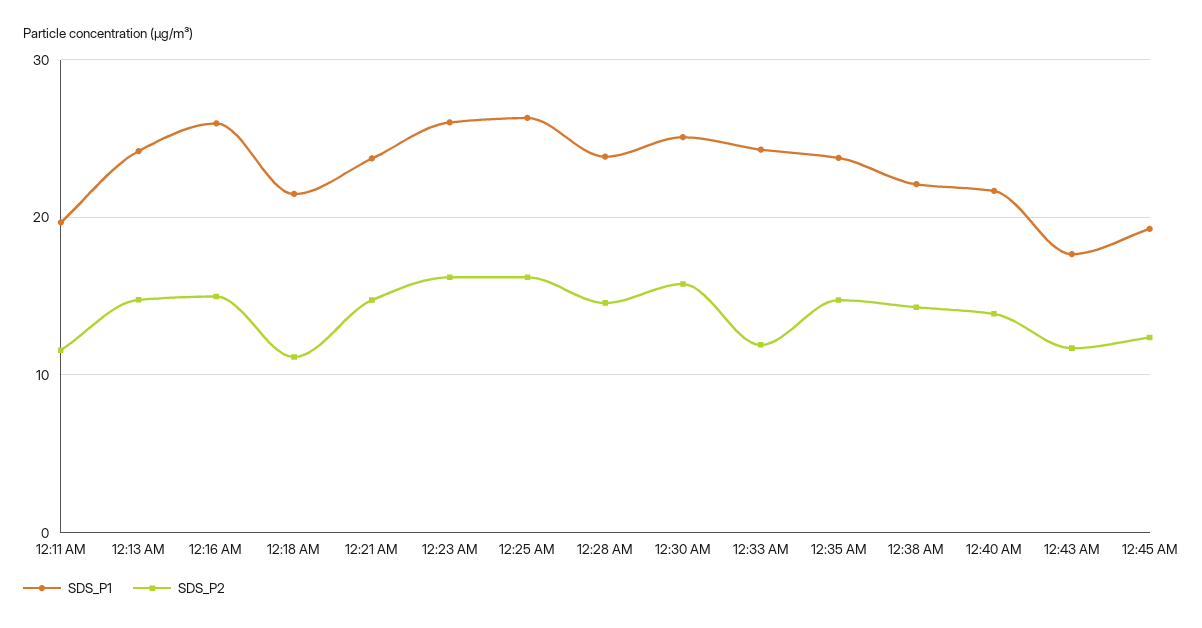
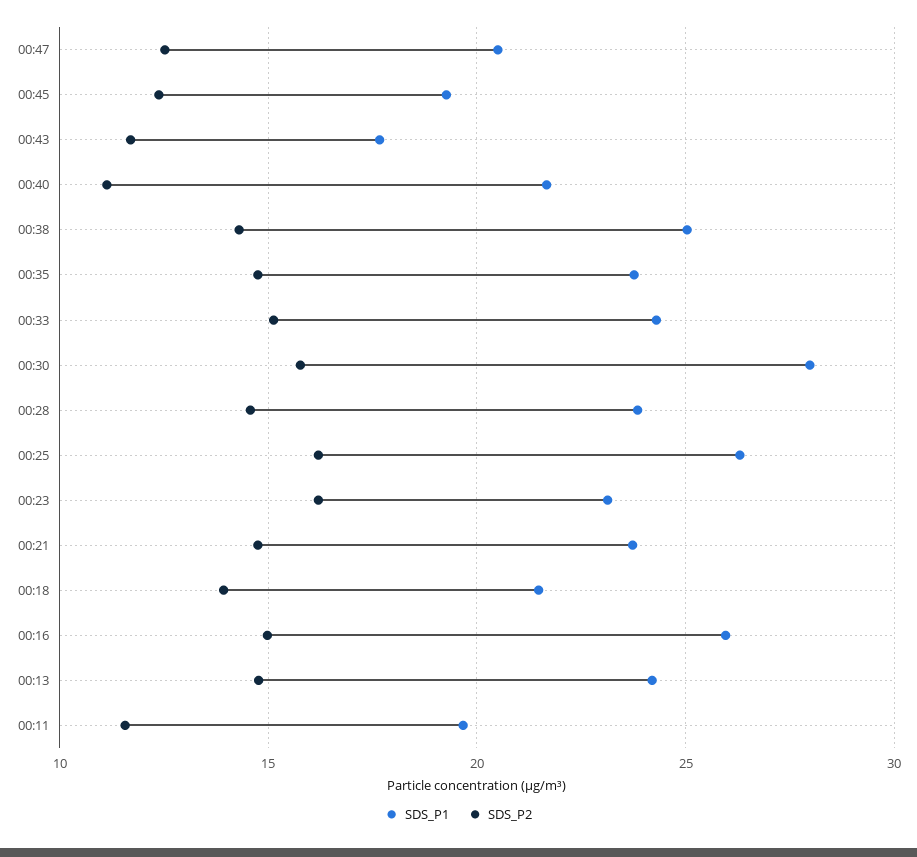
SDS_P2, 12:18 AM: 11 -> 14
SDS_P1, 12:23 AM: 26 -> 23
SDS_P1, 12:30 AM: 25 -> 28
SDS_P2, 12:33 AM: 12 -> 15
SDS_P1, 12:38 AM: 22 -> 25
SDS_P2, 12:40 AM: 14 -> 11
SDS_P1, 00:47: none -> 20.5
SDS_P2, 00:47: none -> 12.5

